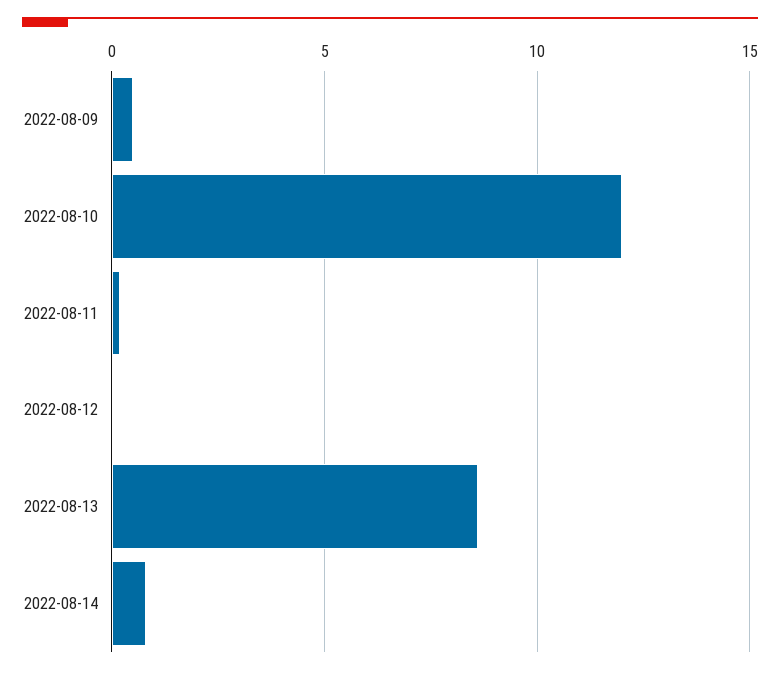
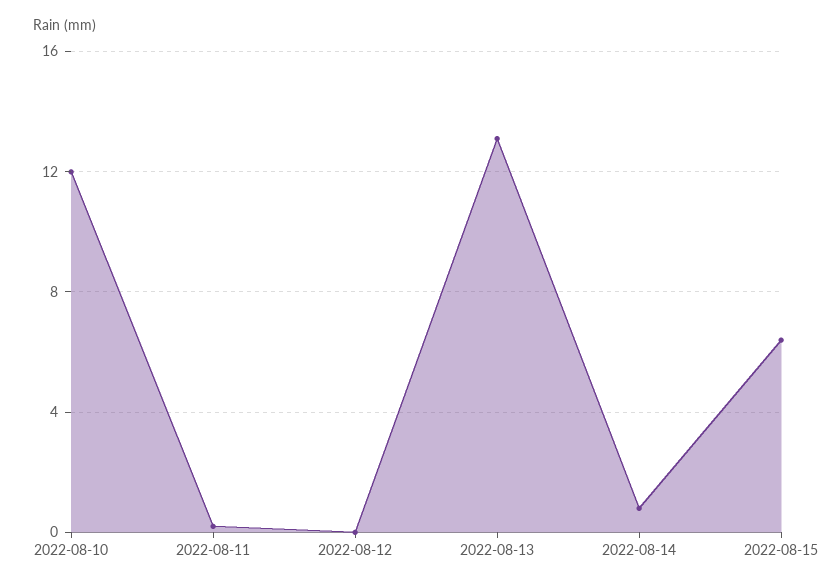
2022-08-09: 0.5 -> none
2022-08-13: 8.5 -> 13
2022-08-15: none -> 6.5

